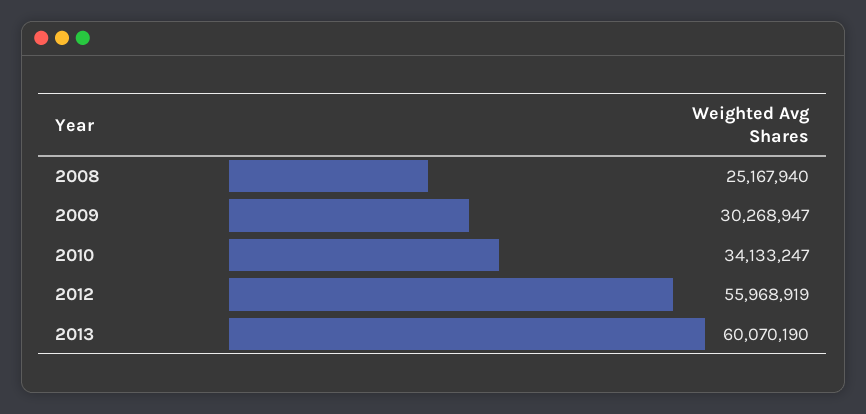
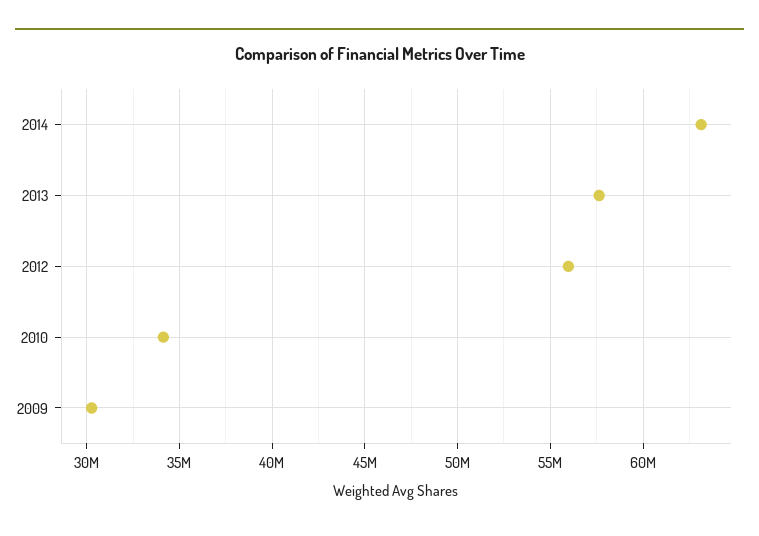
2008: 25167940 -> none
2013: 60070190 -> 57500000
2014: none -> 63000000

